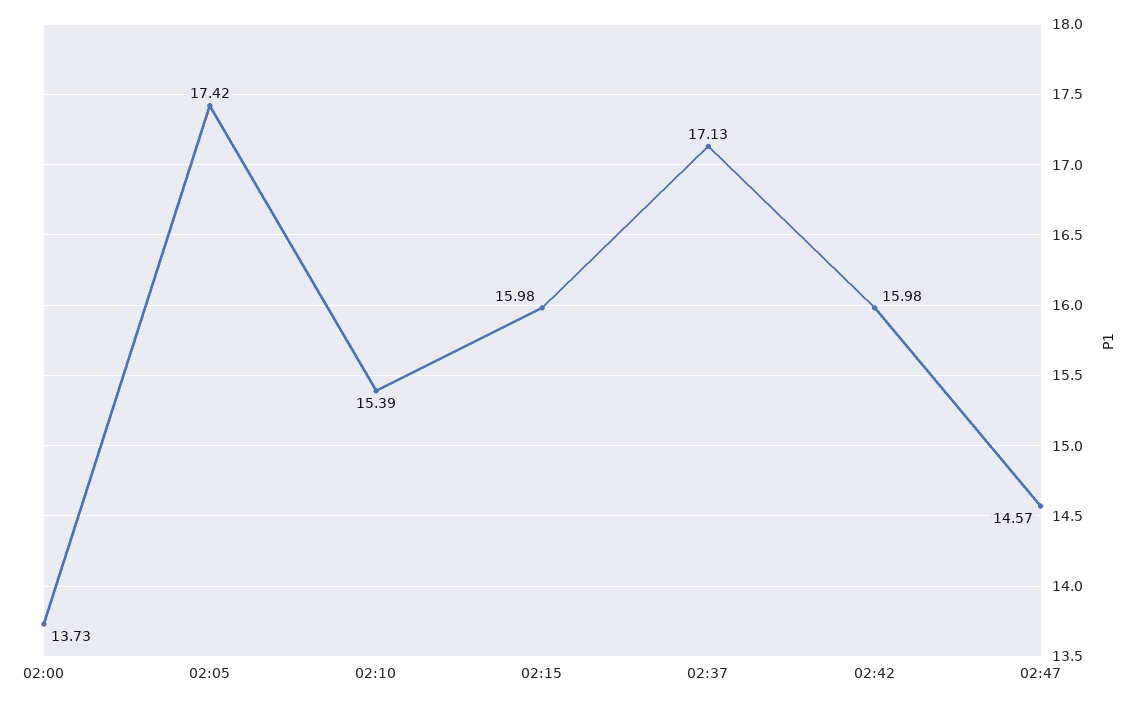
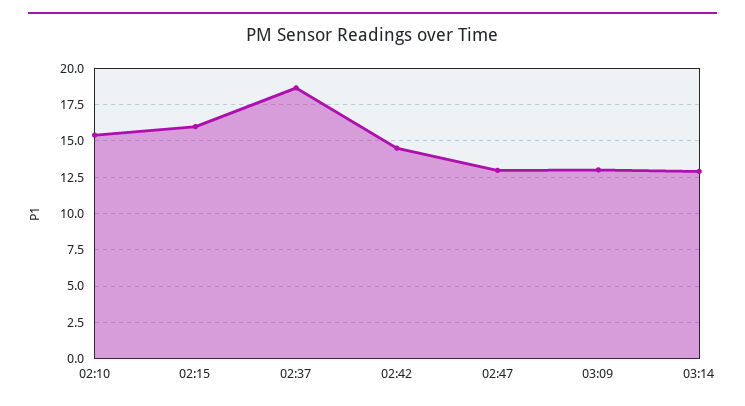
02:00: 13.73 -> none
02:05: 17.42 -> none
02:37: 17.13 -> 18.5
02:42: 15.98 -> 14.5
02:47: 14.57 -> 13
03:09: none -> 13
03:14: none -> 13

